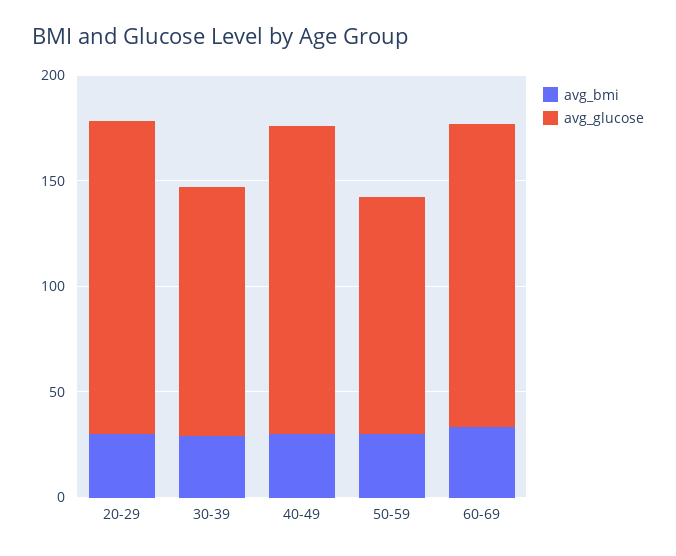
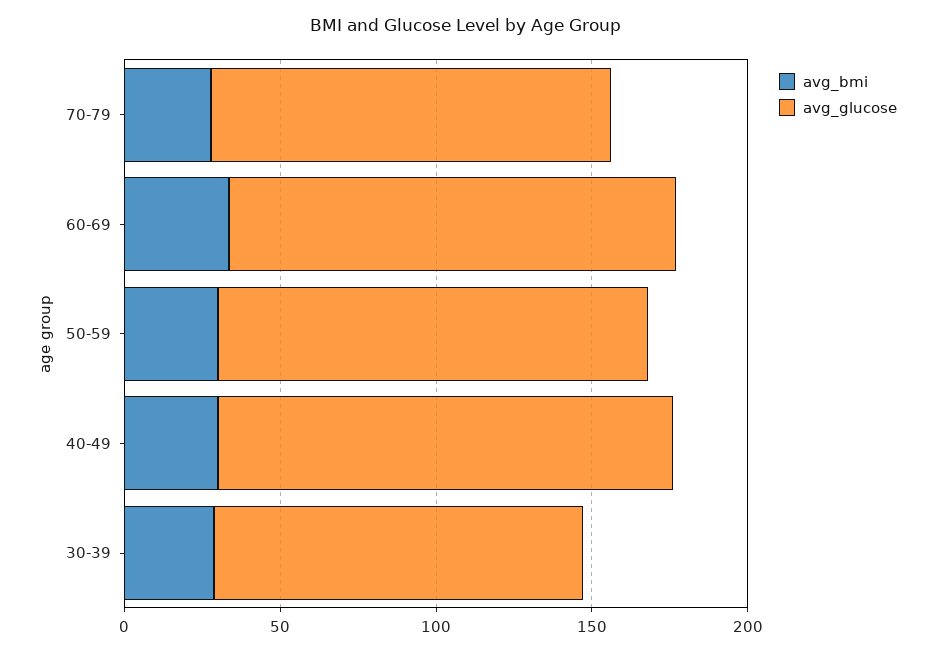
avg_bmi, 20-29: 30 -> none
avg_glucose, 20-29: 150 -> none
avg_glucose, 50-59: 110 -> 140
avg_bmi, 70-79: none -> 30
avg_glucose, 70-79: none -> 130

